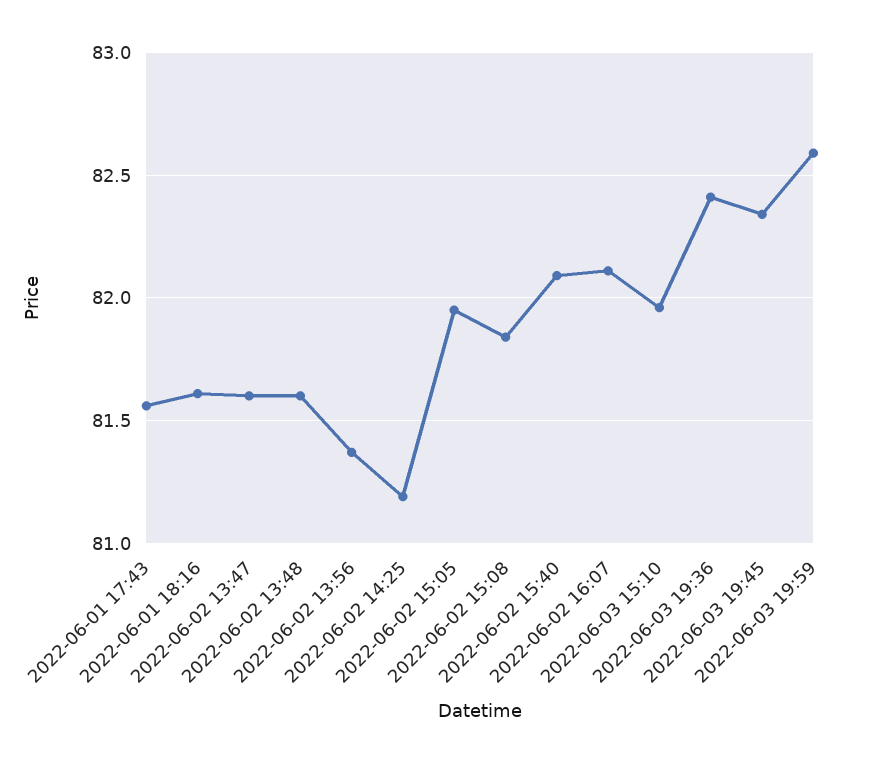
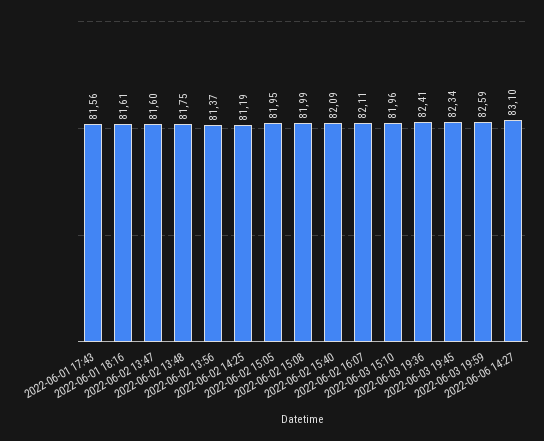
2022-06-02 13:48: 81.6 -> 81.75
2022-06-02 15:08: 81.85 -> 81.99
2022-06-06 14:27: none -> 83.1

